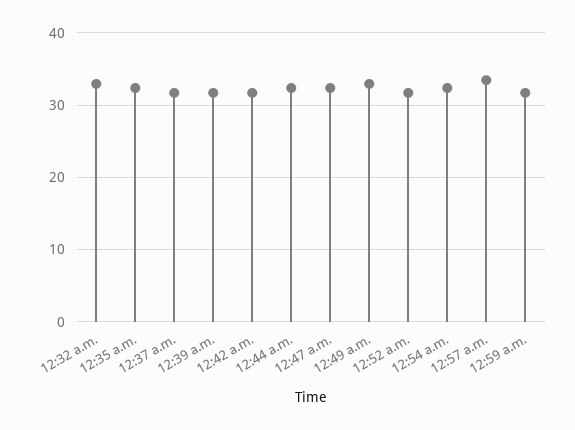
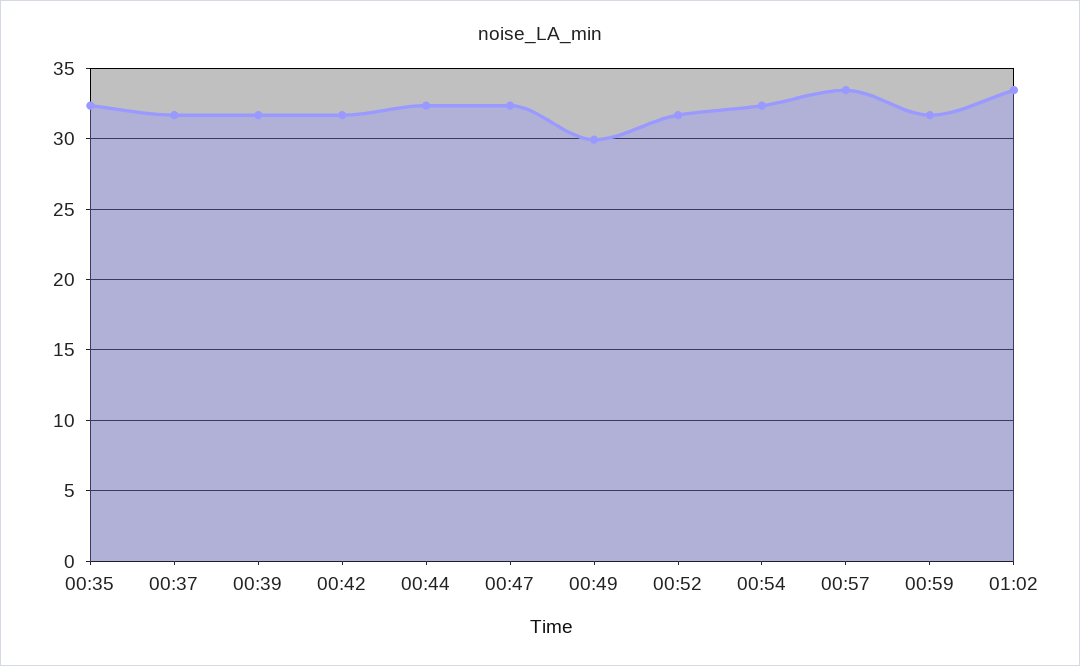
12:32 a.m.: 33 -> none
12:49 a.m.: 33 -> 30
01:02: none -> 33.5

